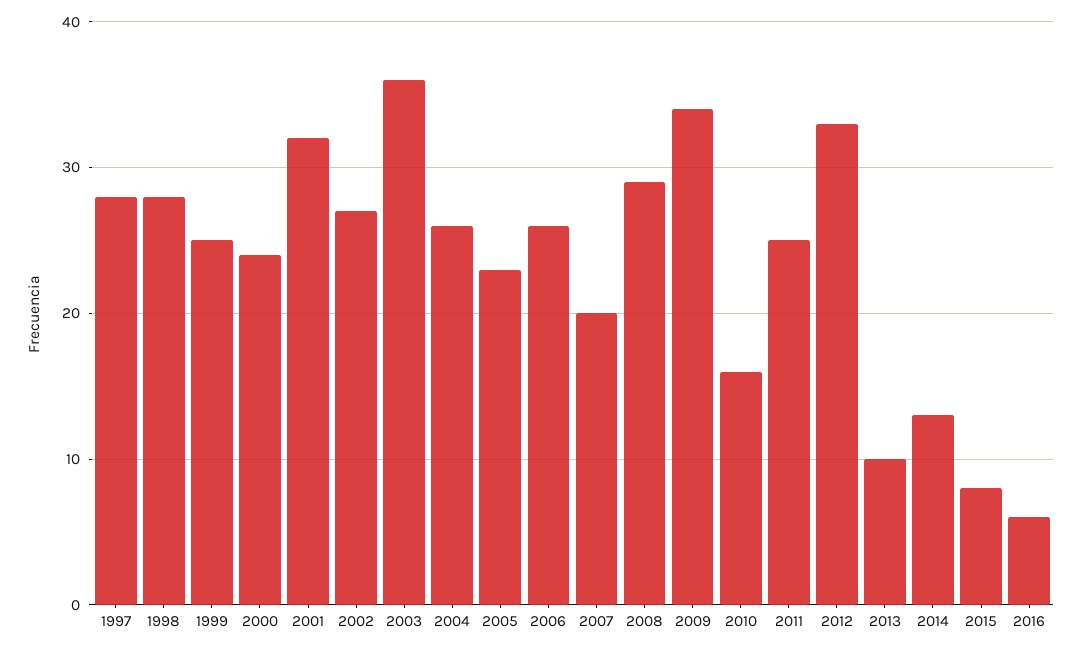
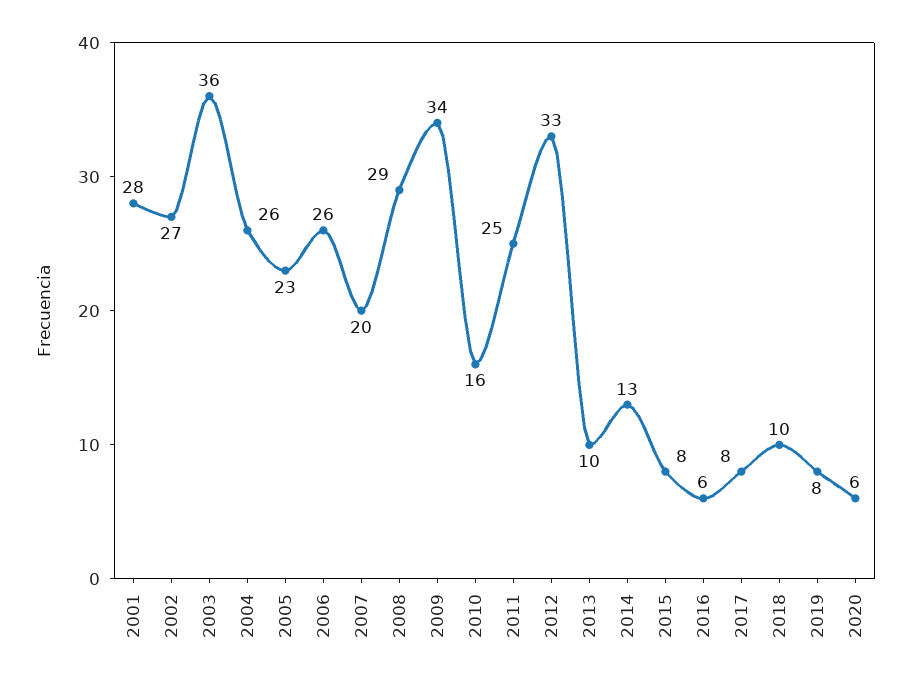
1997: 28 -> none
1998: 28 -> none
1999: 25 -> none
2000: 24 -> none
2001: 32 -> 28
2017: none -> 8
2018: none -> 10
2019: none -> 8
2020: none -> 6

